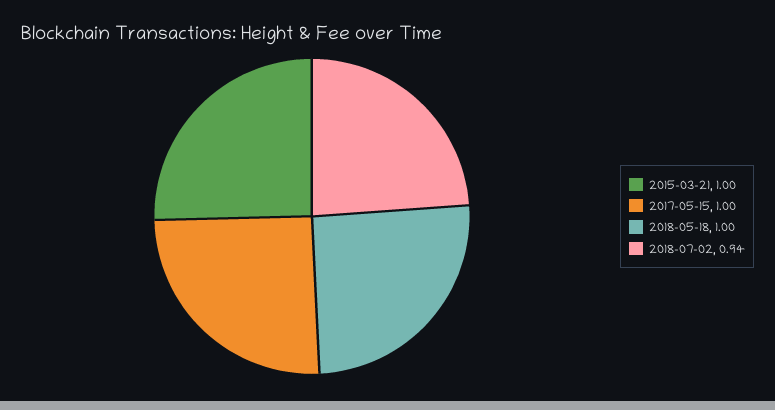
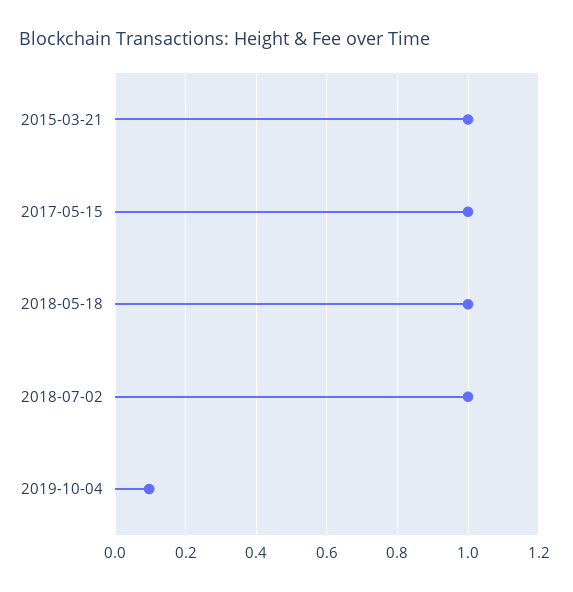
2018-07-02: 0.94 -> 1
2019-10-04: none -> 0.1

